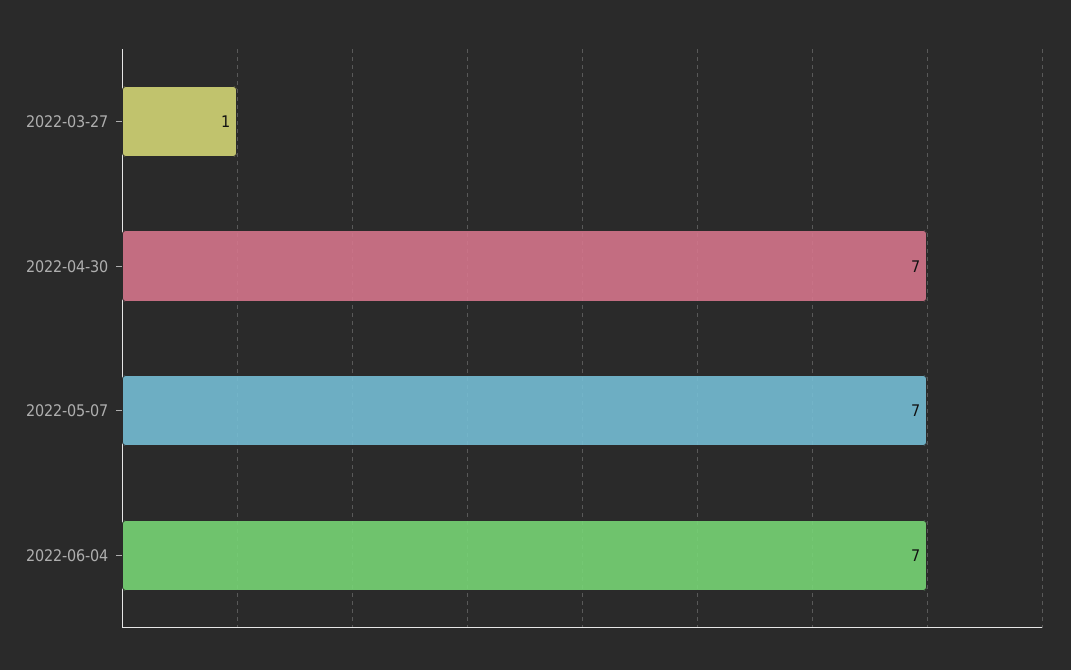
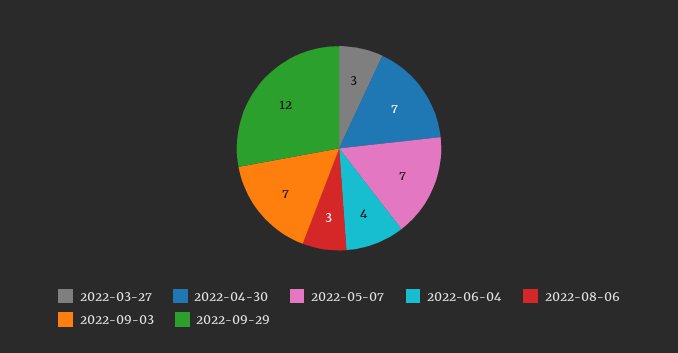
2022-03-27: 1 -> 3
2022-06-04: 7 -> 4
2022-08-06: none -> 3
2022-09-03: none -> 7
2022-09-29: none -> 12

